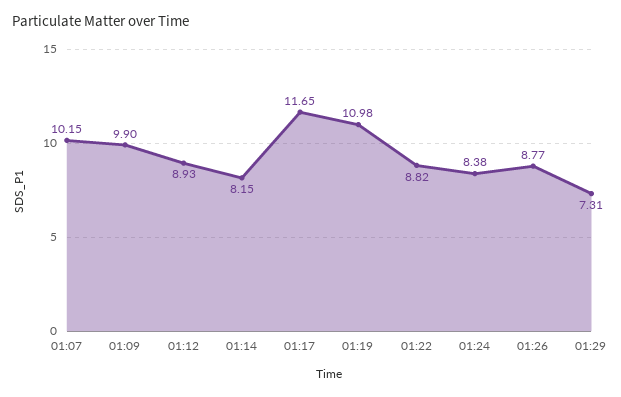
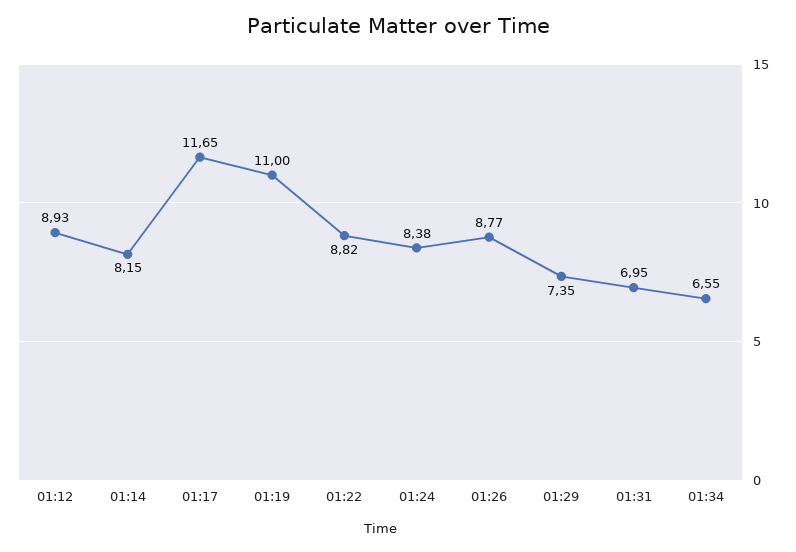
01:07: 10.15 -> none
01:09: 9.9 -> none
01:19: 10.98 -> 11
01:29: 7.31 -> 7.35
01:31: none -> 6.95
01:34: none -> 6.55

